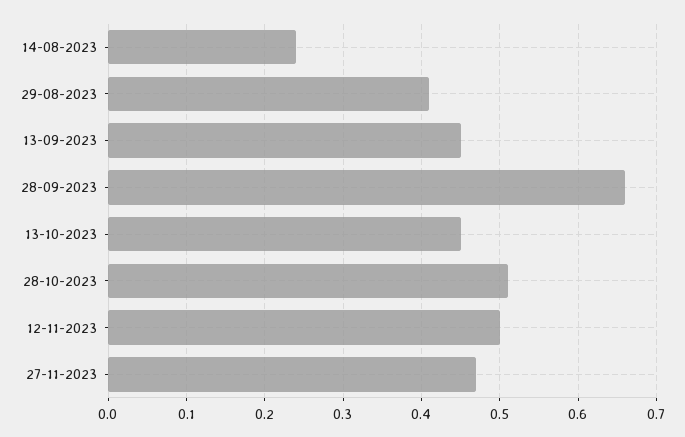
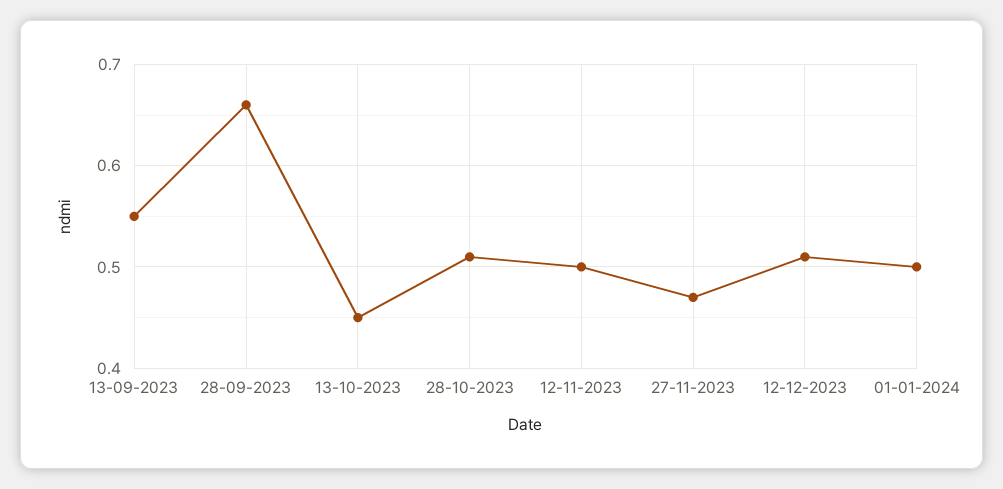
14-08-2023: 0.24 -> none
29-08-2023: 0.41 -> none
13-09-2023: 0.45 -> 0.55
12-12-2023: none -> 0.51
01-01-2024: none -> 0.5

